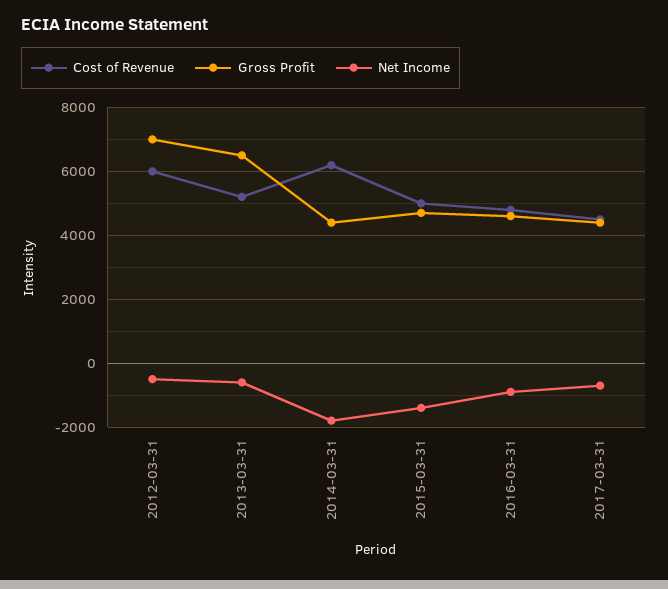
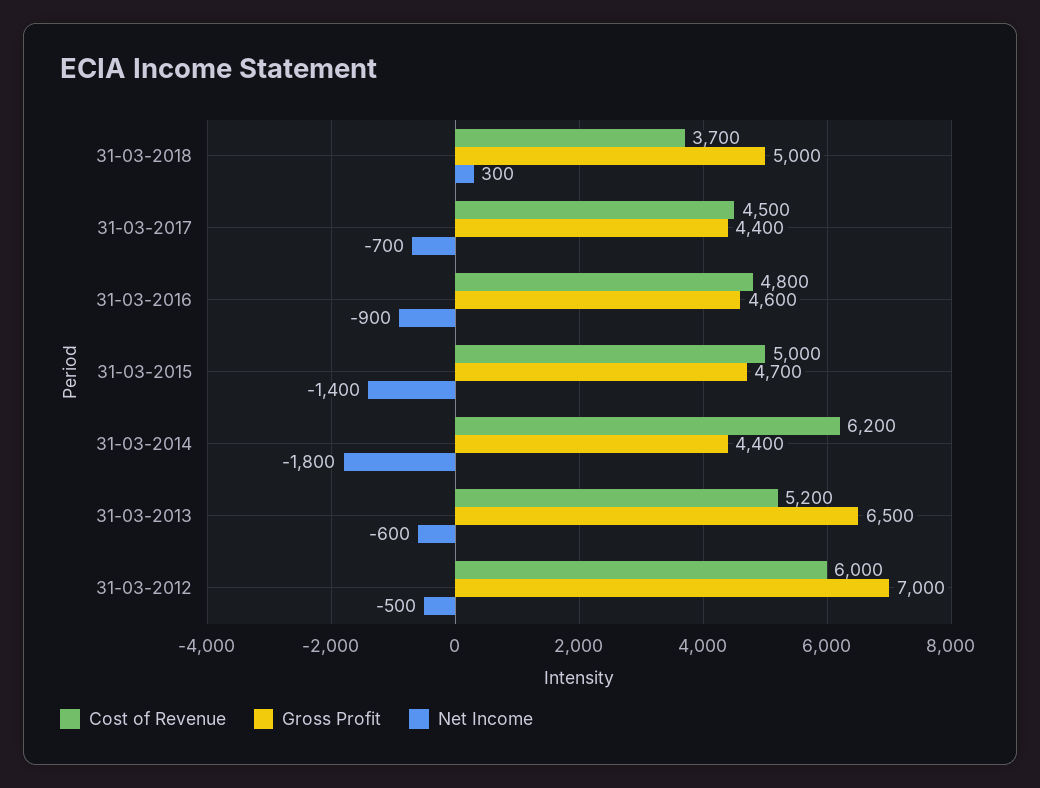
Cost of Revenue, 31-03-2018: none -> 3700
Gross Profit, 31-03-2018: none -> 5000
Net Income, 31-03-2018: none -> 300

